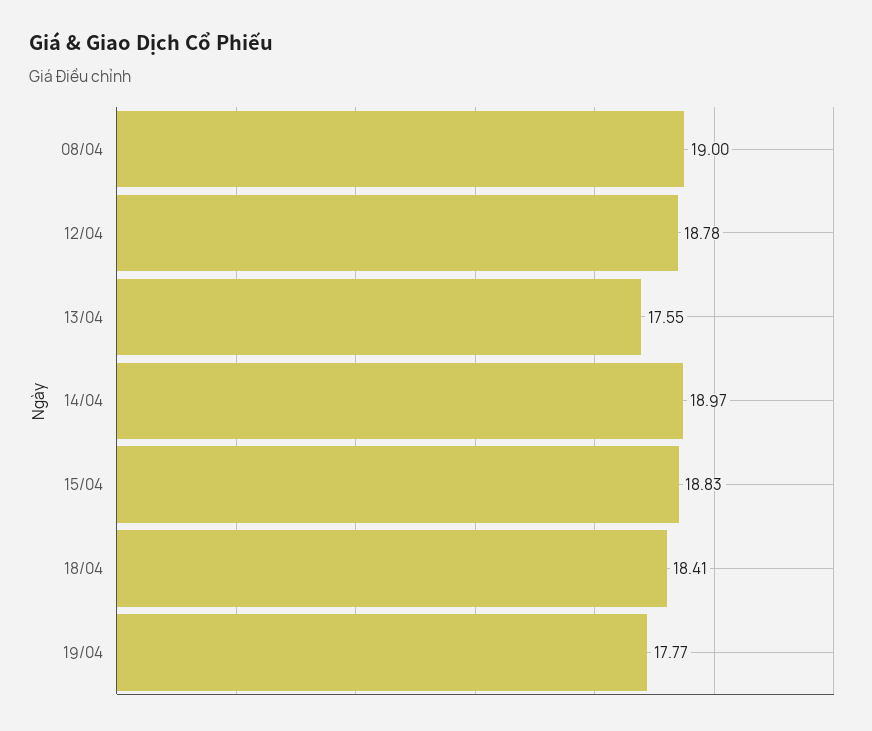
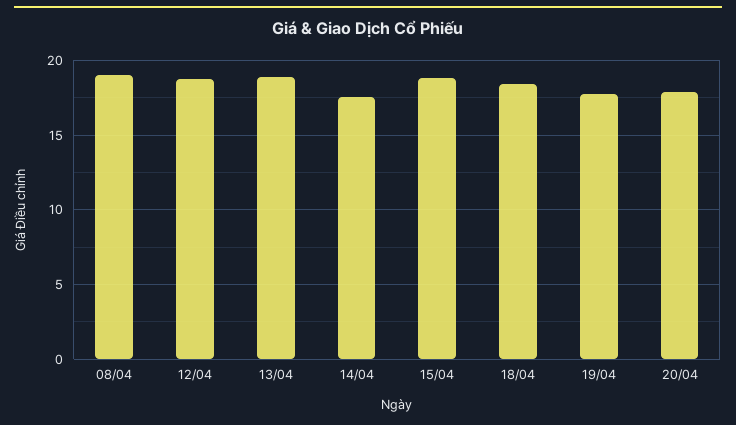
13/04: 17.55 -> 19
14/04: 18.97 -> 17.5
20/04: none -> 18

